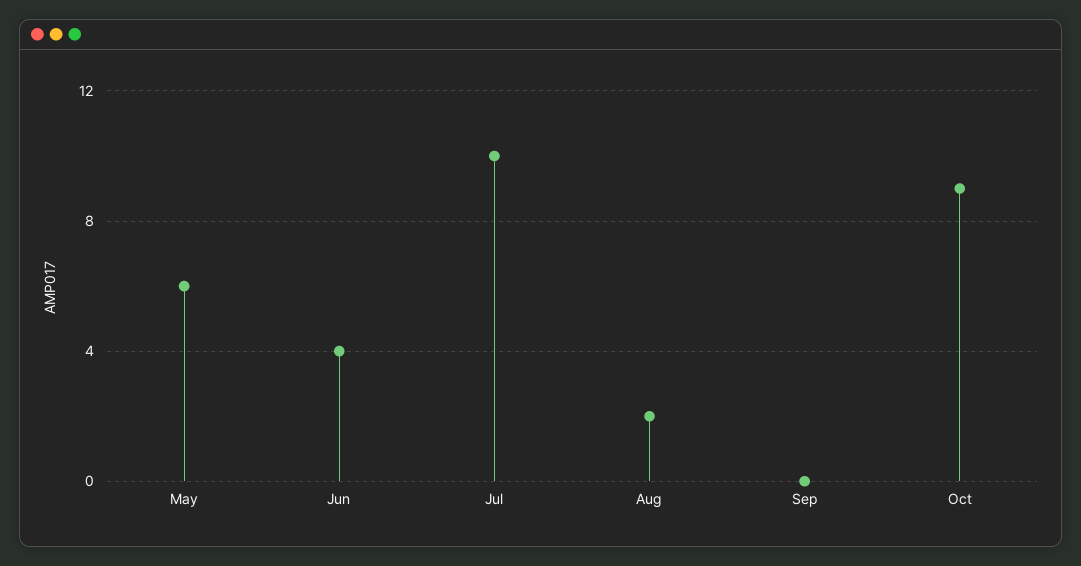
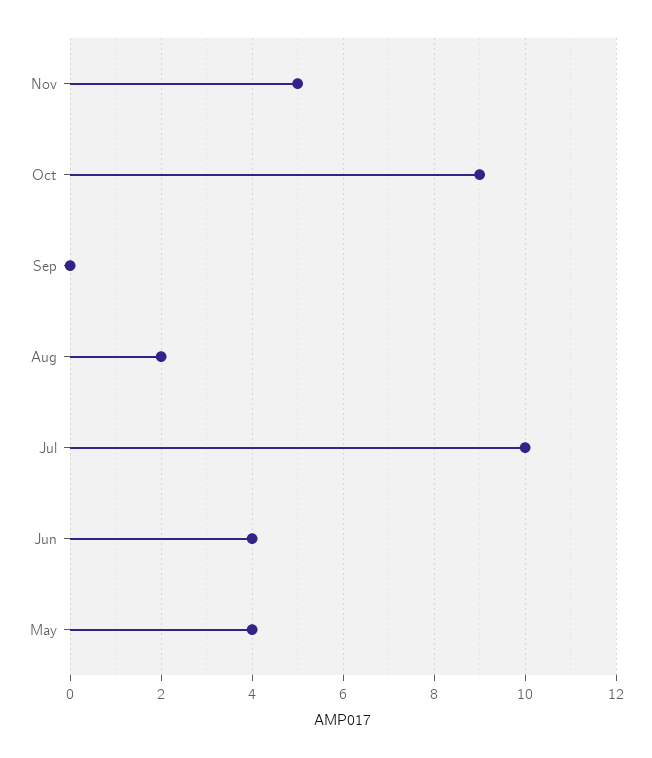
May: 6 -> 4
Nov: none -> 5

